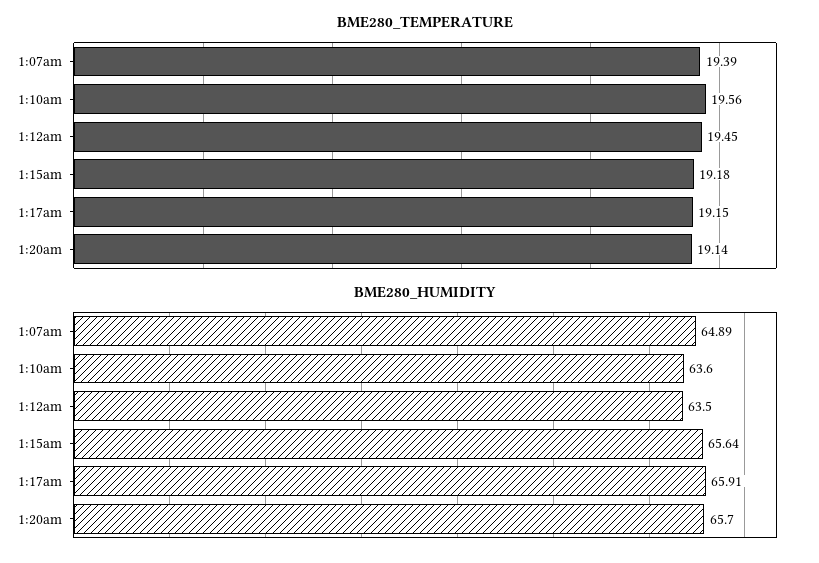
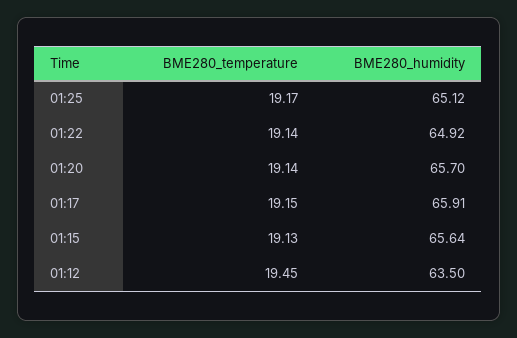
BME280_TEMPERATURE, 1:07am: 19.39 -> none
BME280_TEMPERATURE, 1:10am: 19.56 -> none
BME280_TEMPERATURE, 1:15am: 19.18 -> 19.13
BME280_HUMIDITY, 1:07am: 64.89 -> none
BME280_HUMIDITY, 1:10am: 63.6 -> none
BME280_TEMPERATURE, 01:25: none -> 19.17
BME280_HUMIDITY, 01:25: none -> 65.12
BME280_TEMPERATURE, 01:22: none -> 19.14
BME280_HUMIDITY, 01:22: none -> 64.92

